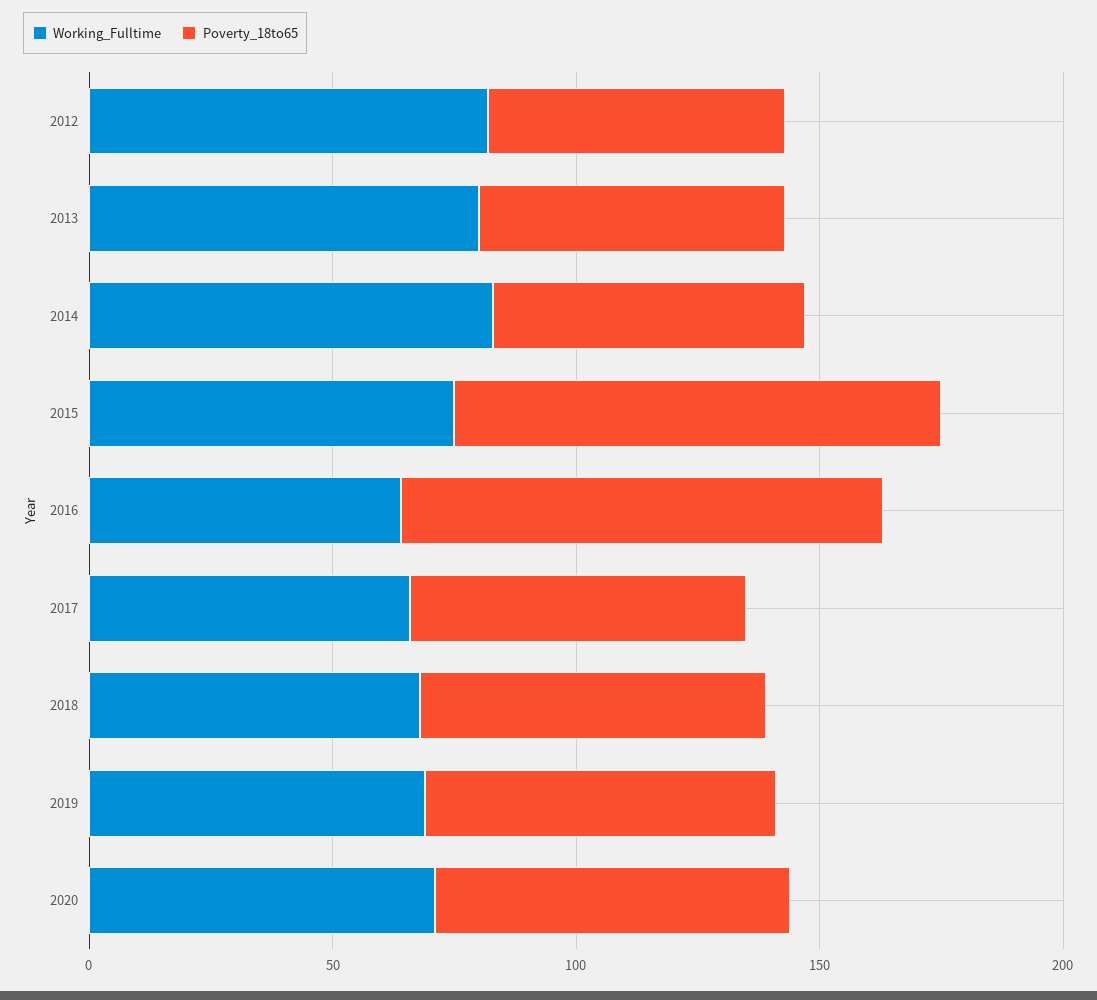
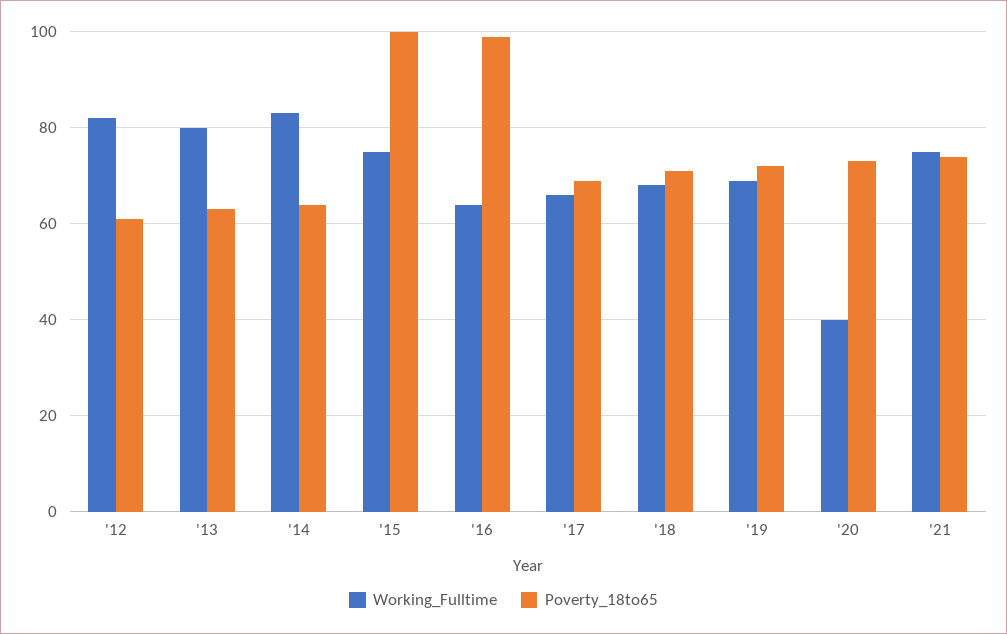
Working_Fulltime, 2020: 70 -> 40
Working_Fulltime, '21: none -> 75
Poverty_18to65, '21: none -> 75

